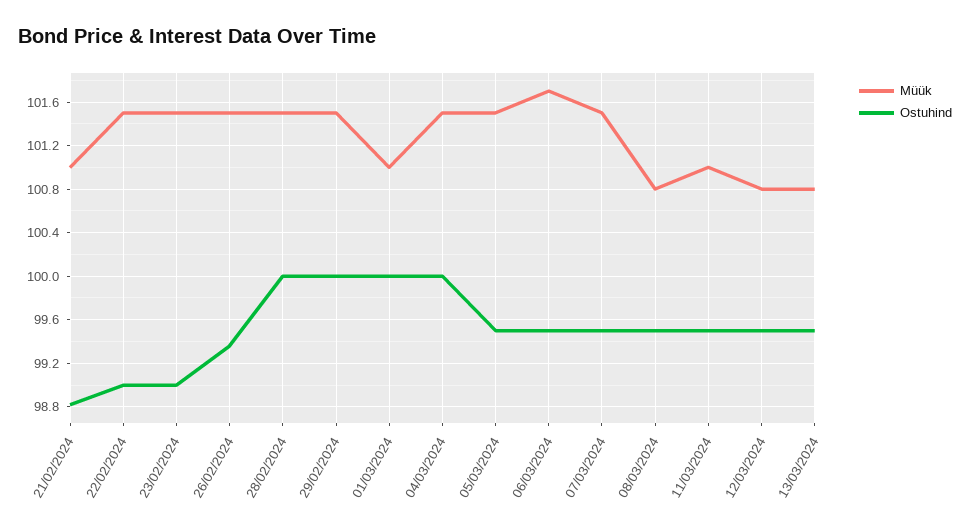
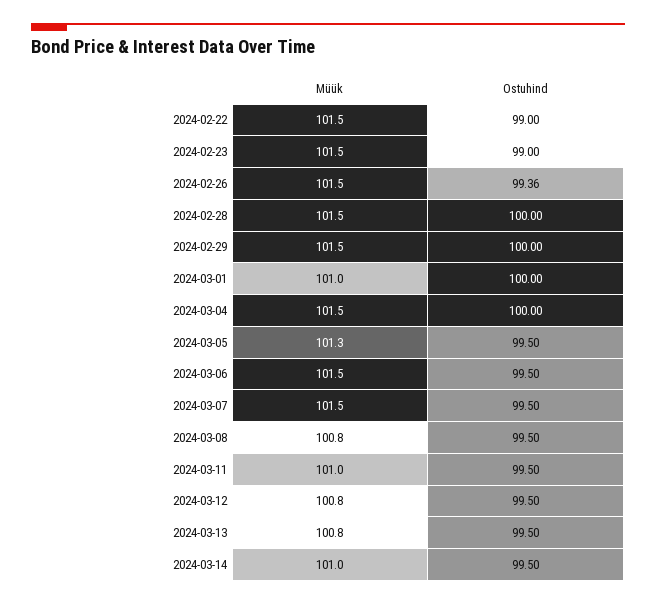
Müük, 21/02/2024: 101 -> none
Ostuhind, 21/02/2024: 98.8 -> none
Müük, 05/03/2024: 101.5 -> 101.3
Müük, 06/03/2024: 101.7 -> 101.5
Müük, 2024-03-14: none -> 101
Ostuhind, 2024-03-14: none -> 99.5

